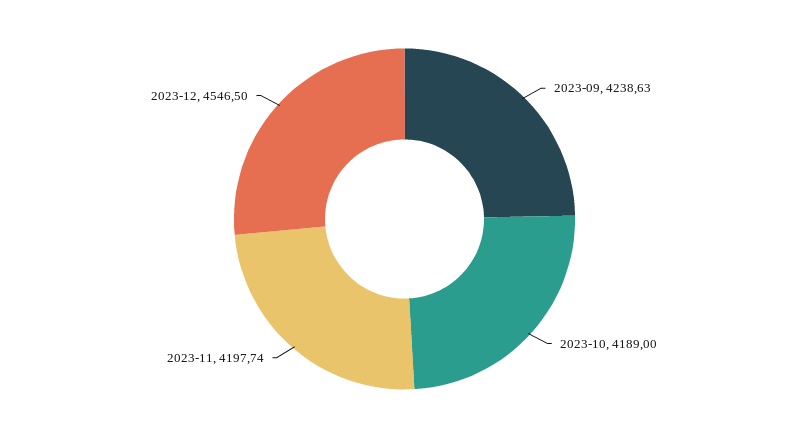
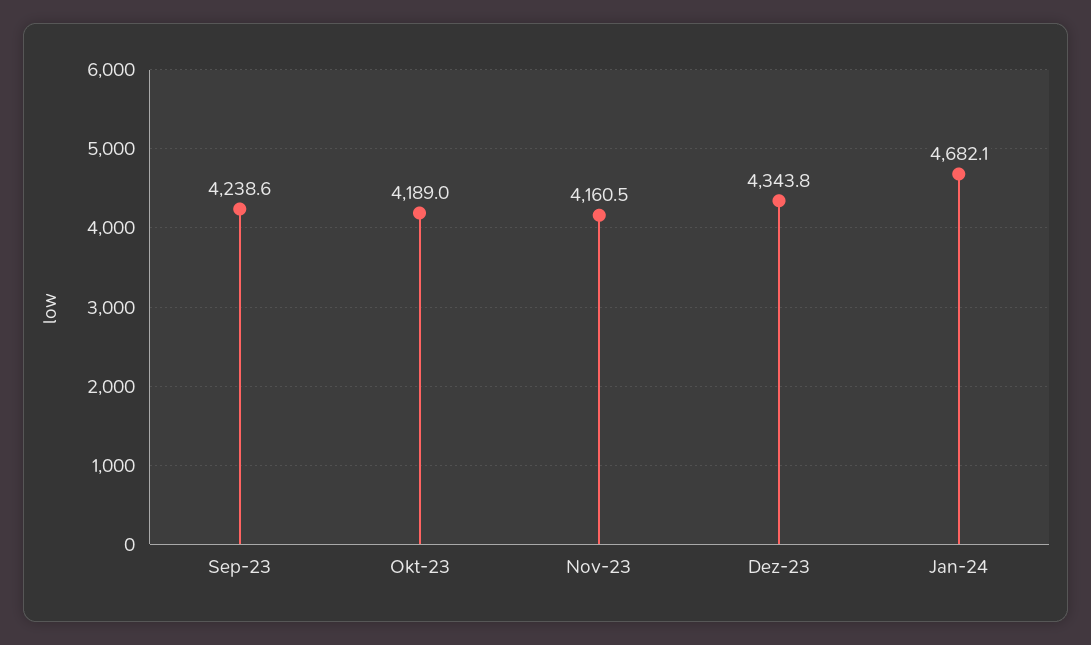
2023-11: 4197.74 -> 4160.5
2023-12: 4546.5 -> 4343.8
Jan-24: none -> 4682.1

